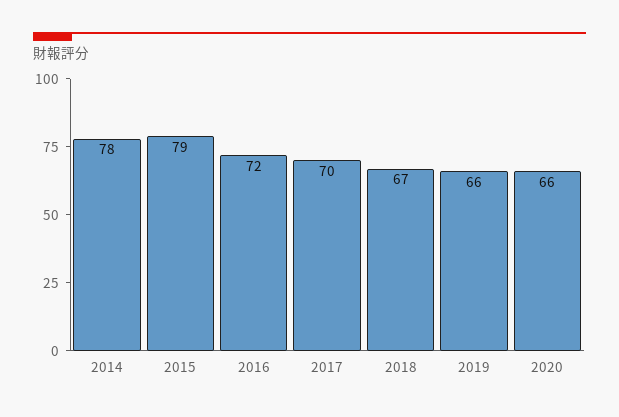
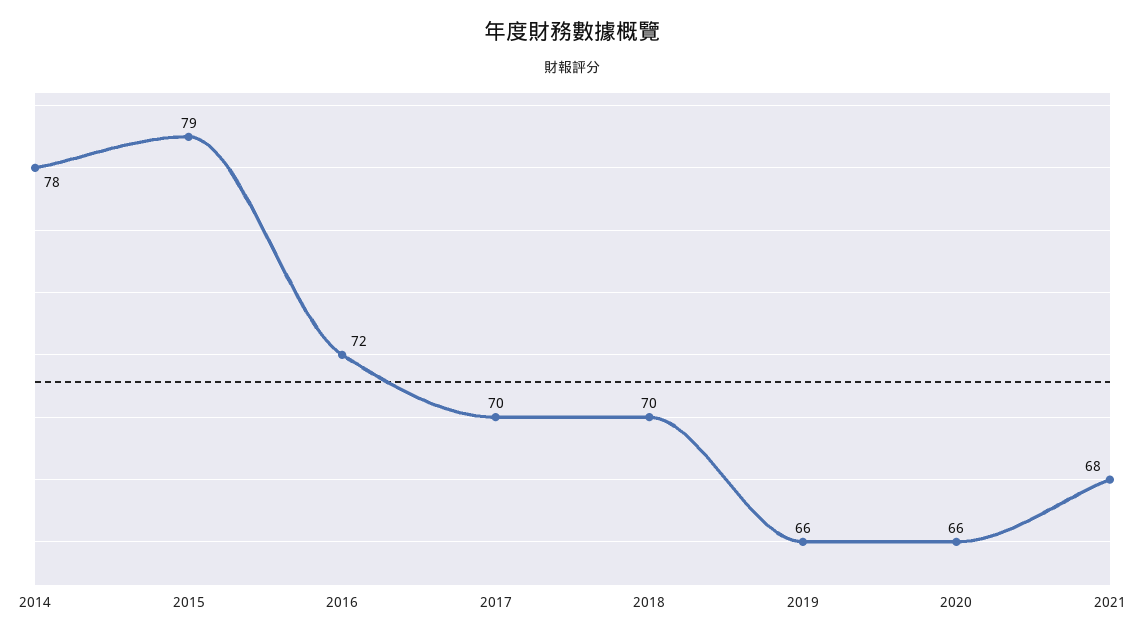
2018: 67 -> 70
2021: none -> 68

